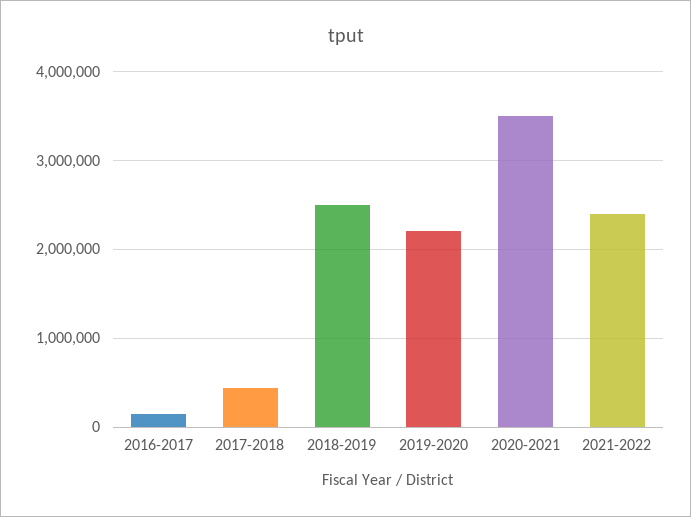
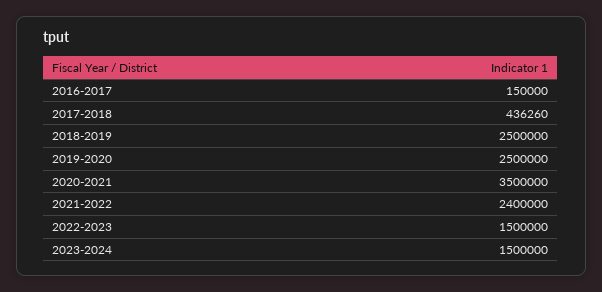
2019-2020: 2200000 -> 2500000
2022-2023: none -> 1500000
2023-2024: none -> 1500000

